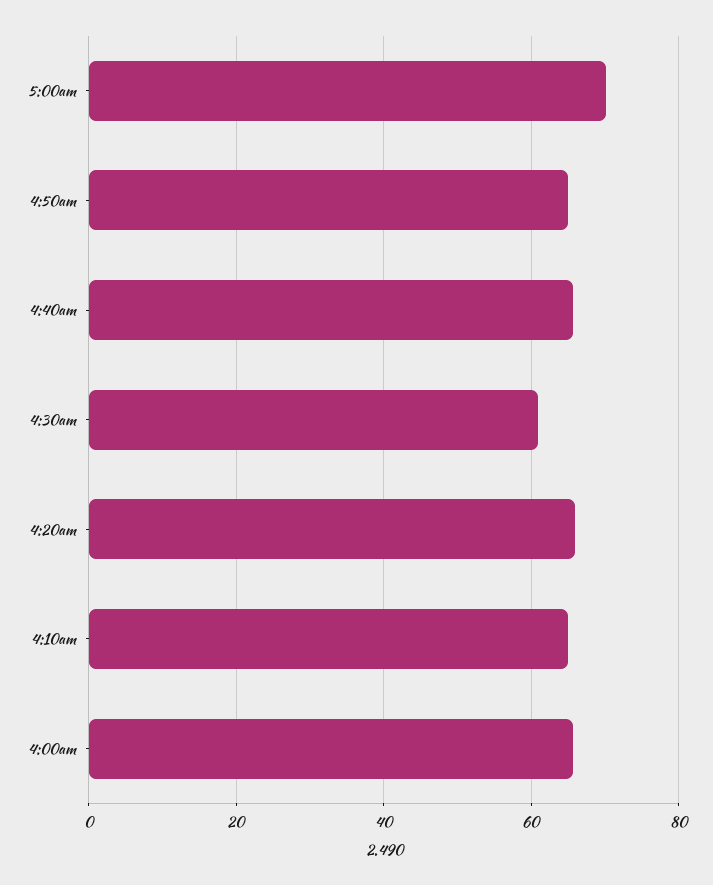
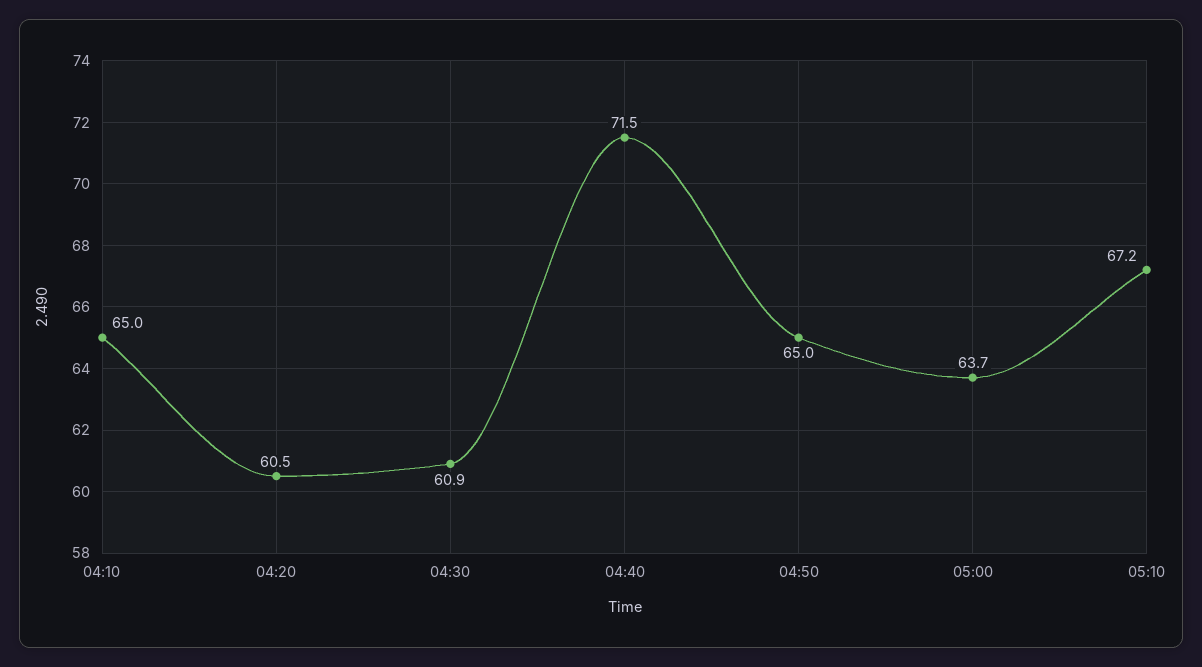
5:00am: 70 -> 63.7
4:40am: 66 -> 71.5
4:20am: 66 -> 60.5
4:00am: 66 -> none
05:10: none -> 67.2

